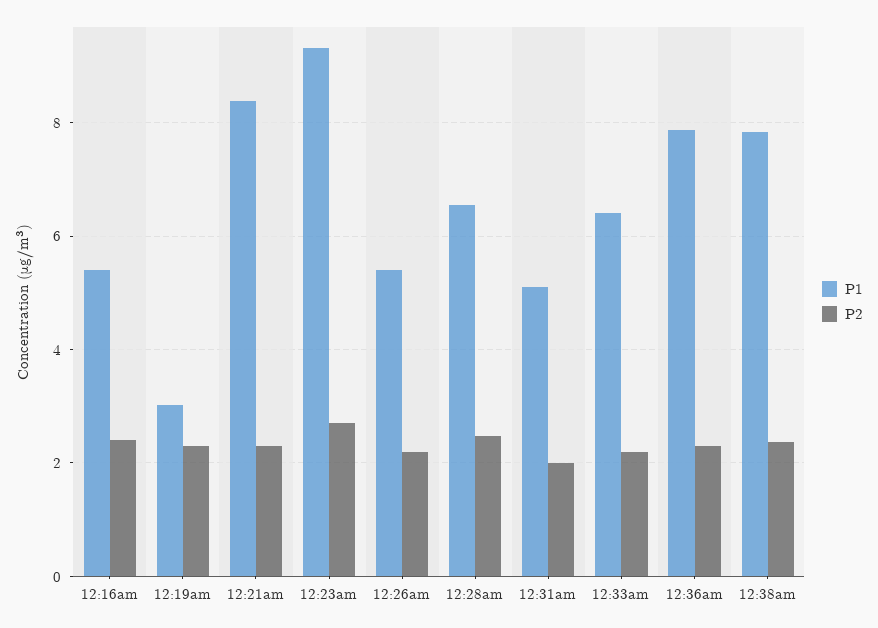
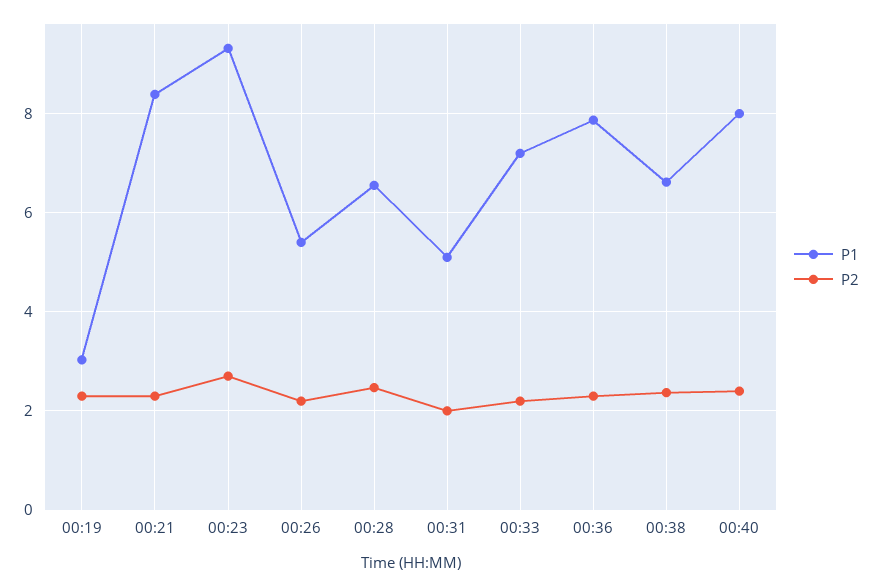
P1, 12:16am: 5.4 -> none
P2, 12:16am: 2.4 -> none
P1, 12:33am: 6.4 -> 7.2
P1, 12:38am: 7.8 -> 6.6
P1, 00:40: none -> 8
P2, 00:40: none -> 2.4

